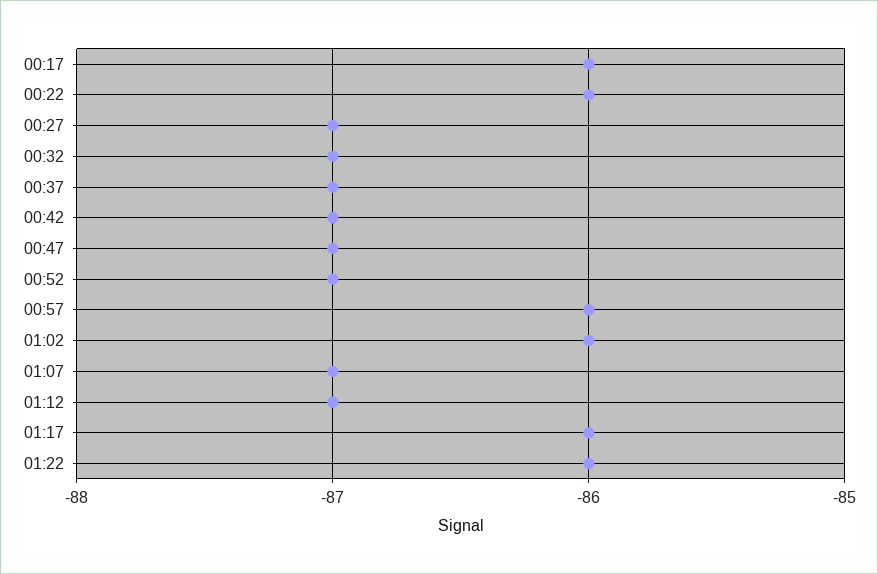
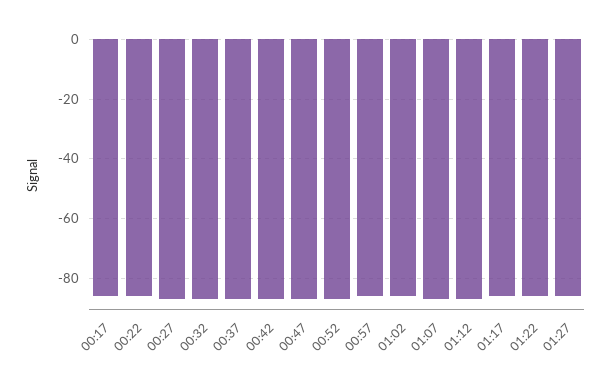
01:27: none -> -85

